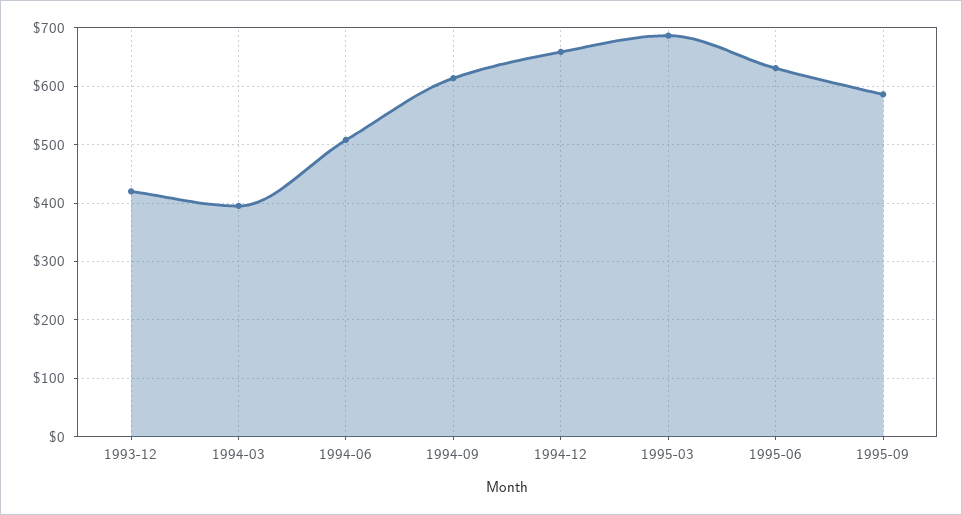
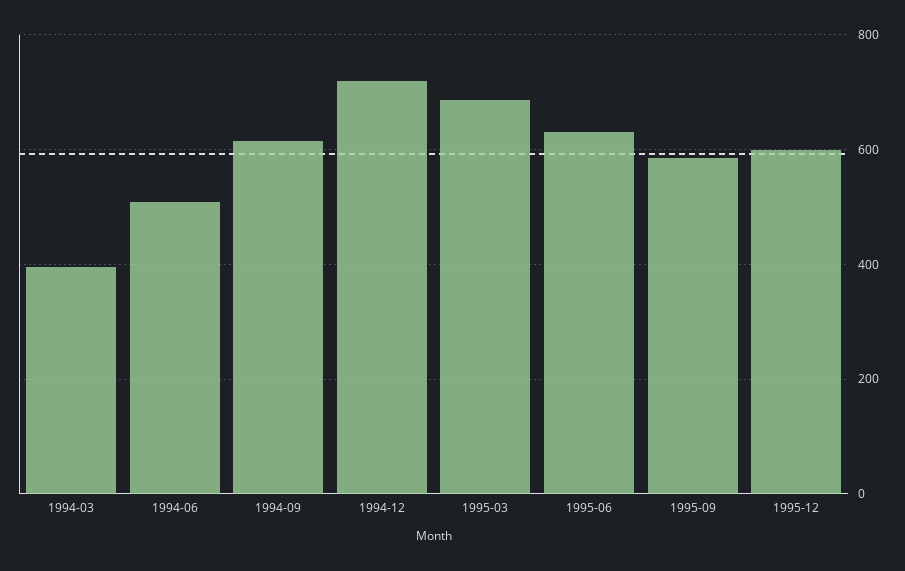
1993-12: 420 -> none
1994-12: 660 -> 720
1995-12: none -> 600

